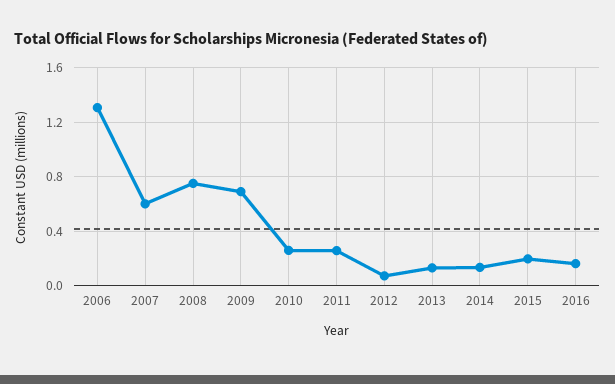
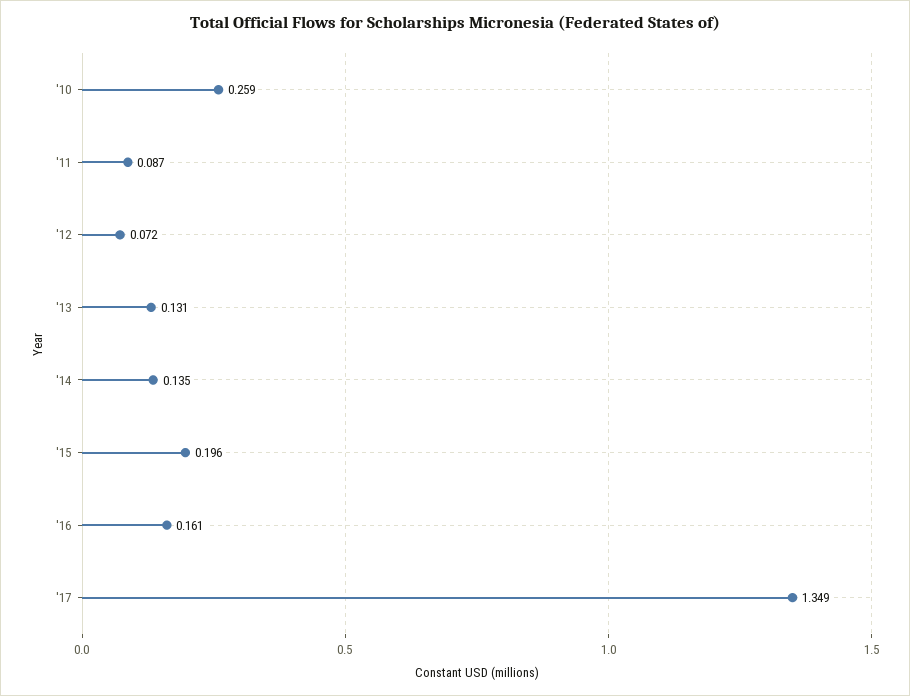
2006: 1.3 -> none
2007: 0.6 -> none
2008: 0.75 -> none
2009: 0.7 -> none
2011: 0.25 -> 0.087
'17: none -> 1.349

